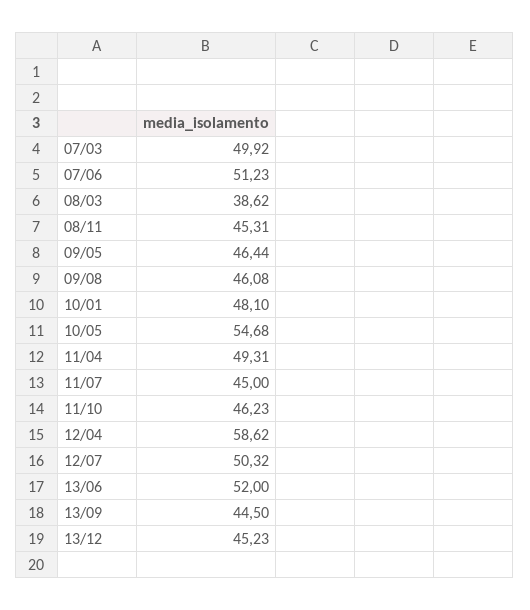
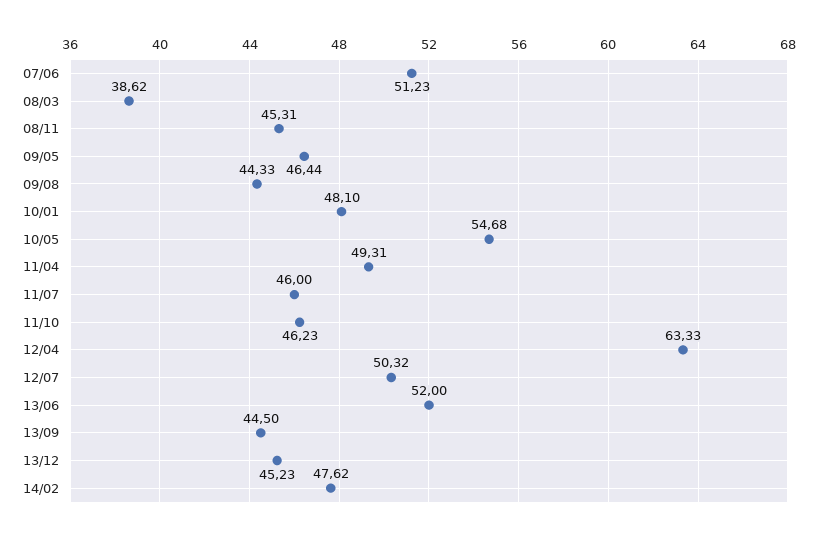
07/03: 49.92 -> none
09/08: 46.08 -> 44.33
11/07: 45 -> 46
12/04: 58.62 -> 63.33
14/02: none -> 47.62

